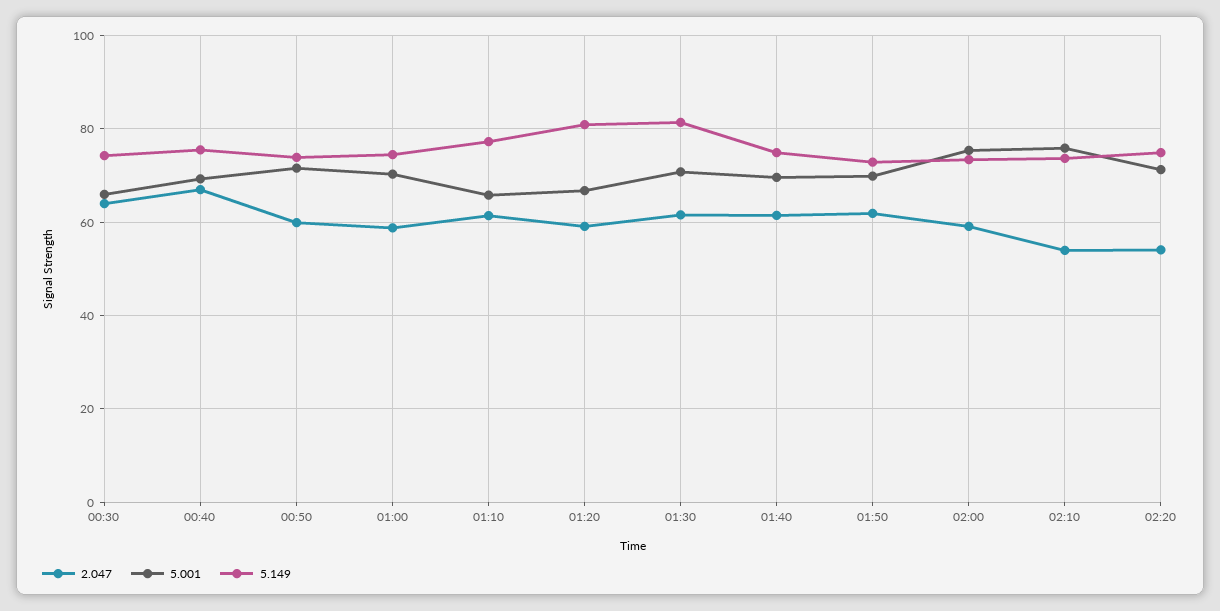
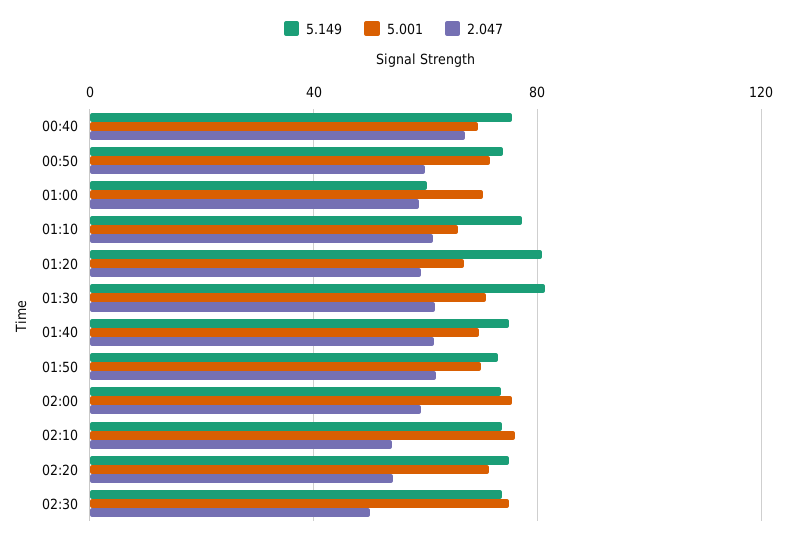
2.047, 00:30: 64 -> none
5.001, 00:30: 66 -> none
5.149, 00:30: 74 -> none
5.149, 01:00: 74 -> 60
5.149, 02:30: none -> 75
5.001, 02:30: none -> 75
2.047, 02:30: none -> 50

